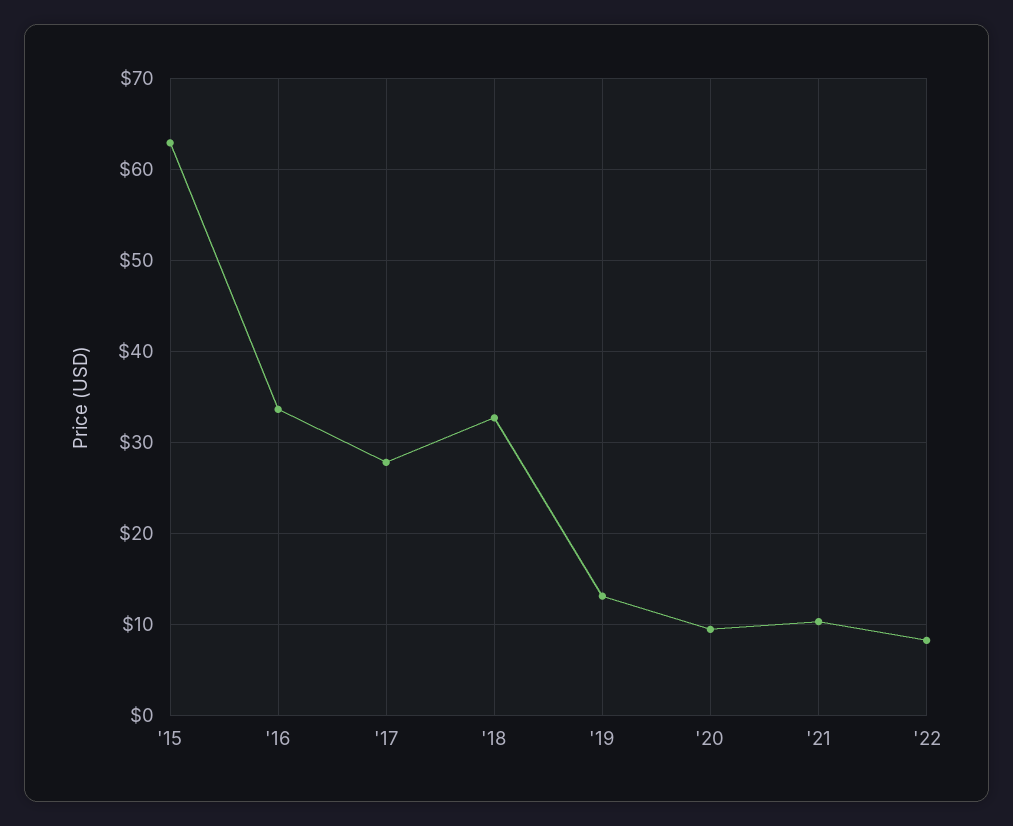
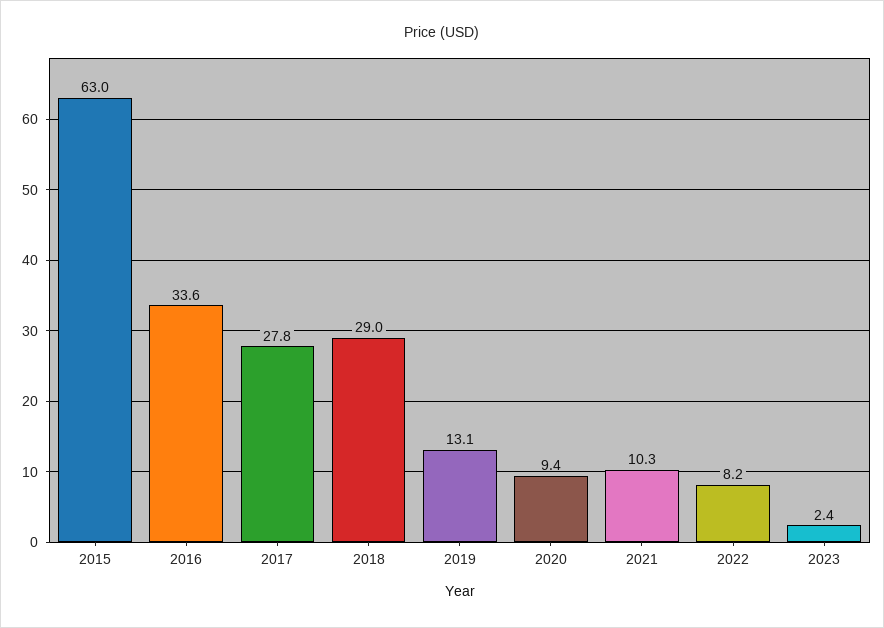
'18: 33 -> 29
2023: none -> 2.4

